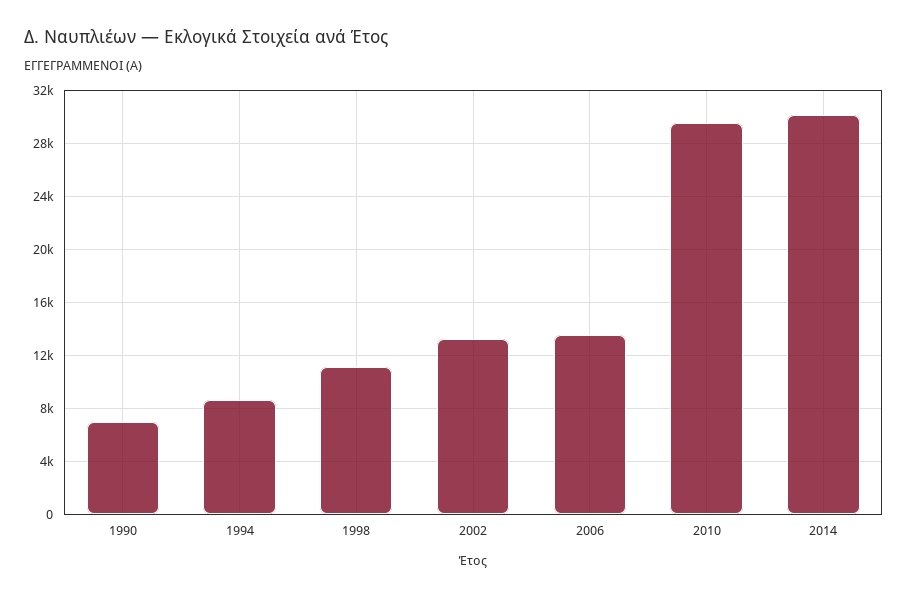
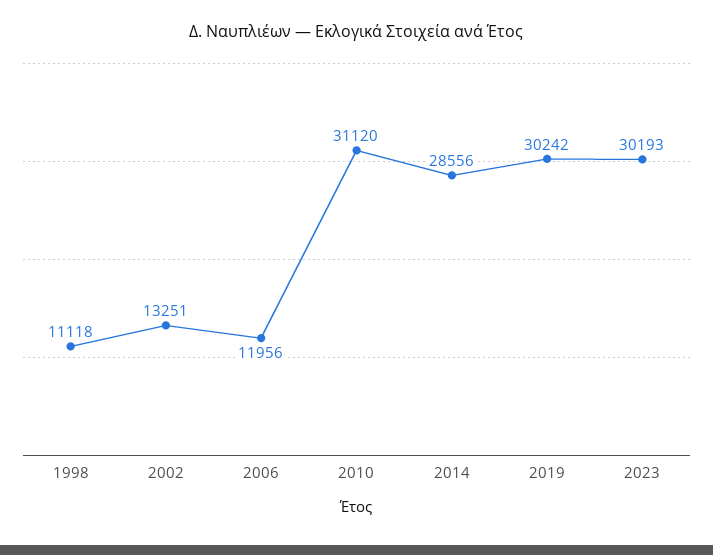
1990: 7000 -> none
1994: 8500 -> none
2006: 13500 -> 11956
2010: 29500 -> 31120
2014: 30000 -> 28556
2019: none -> 30242
2023: none -> 30193

